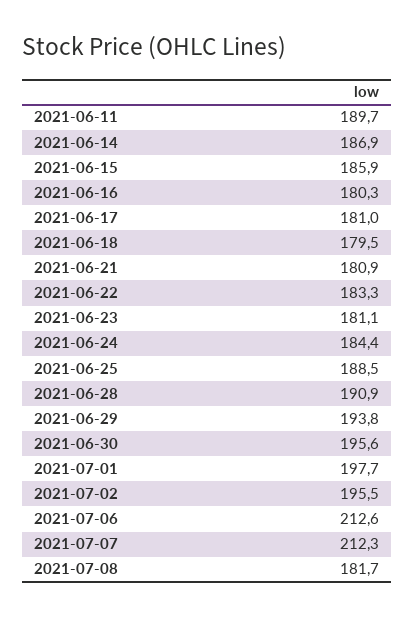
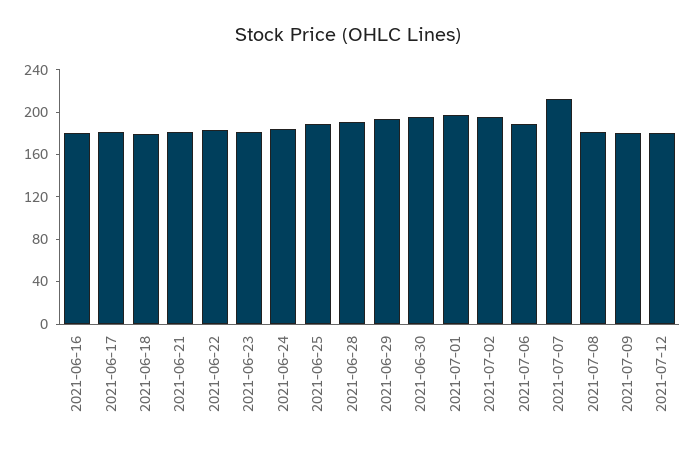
2021-06-11: 189.7 -> none
2021-06-14: 186.9 -> none
2021-06-15: 185.9 -> none
2021-07-06: 212.6 -> 190
2021-07-09: none -> 180
2021-07-12: none -> 180

